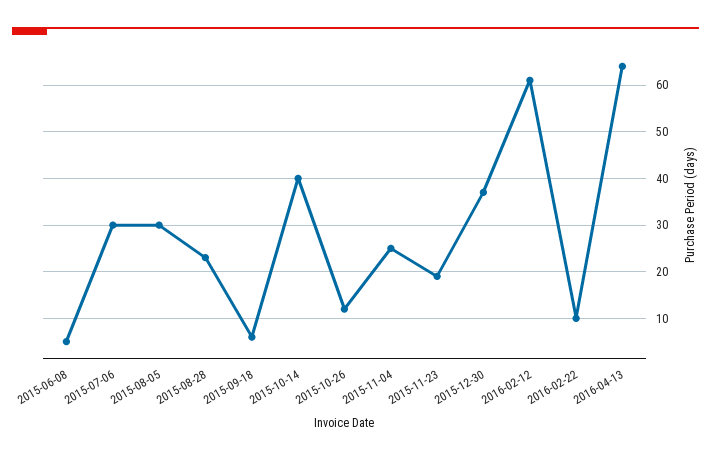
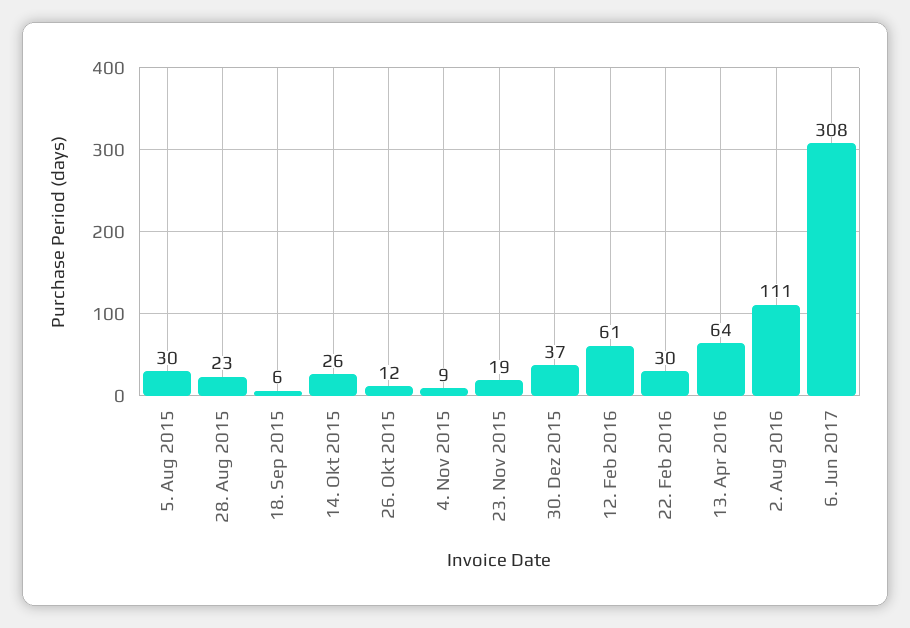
2015-06-08: 5 -> none
2015-07-06: 30 -> none
2015-10-14: 40 -> 26
2015-11-04: 25 -> 9
2016-02-22: 10 -> 30
2. Aug 2016: none -> 111
6. Jun 2017: none -> 308

